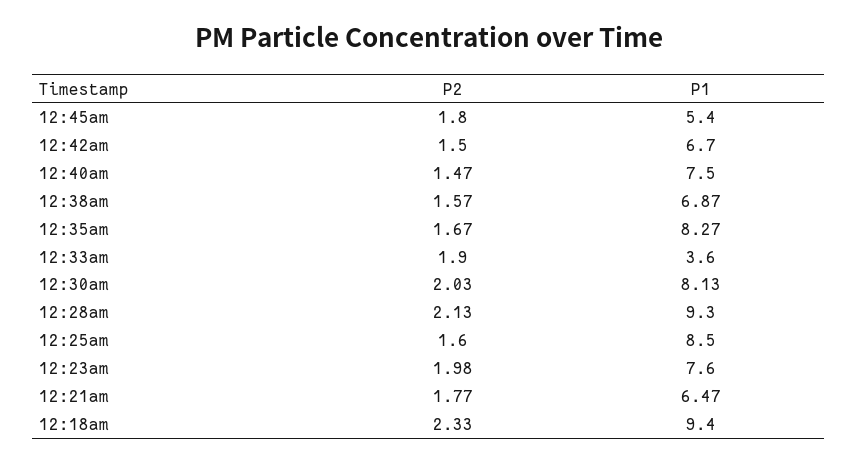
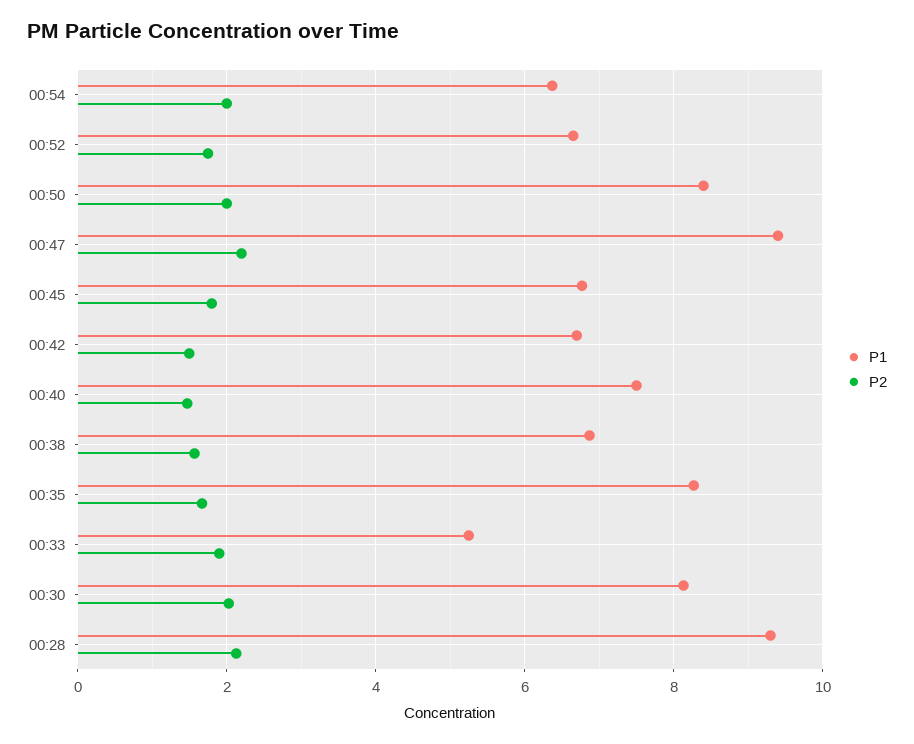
P1, 12:45am: 5.4 -> 6.8
P1, 12:33am: 3.6 -> 5.2
P2, 12:25am: 1.6 -> none
P1, 12:25am: 8.5 -> none
P2, 12:23am: 1.98 -> none
P1, 12:23am: 7.6 -> none
P2, 12:21am: 1.77 -> none
P1, 12:21am: 6.47 -> none
P2, 12:18am: 2.33 -> none
P1, 12:18am: 9.4 -> none
P1, 00:54: none -> 6.4
P2, 00:54: none -> 2
P1, 00:52: none -> 6.6
P2, 00:52: none -> 1.8
P1, 00:50: none -> 8.4
P2, 00:50: none -> 2
P1, 00:47: none -> 9.4
P2, 00:47: none -> 2.2

